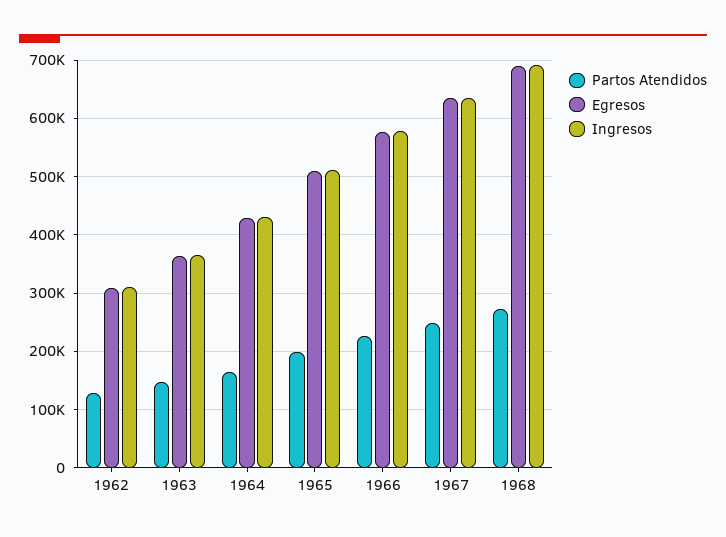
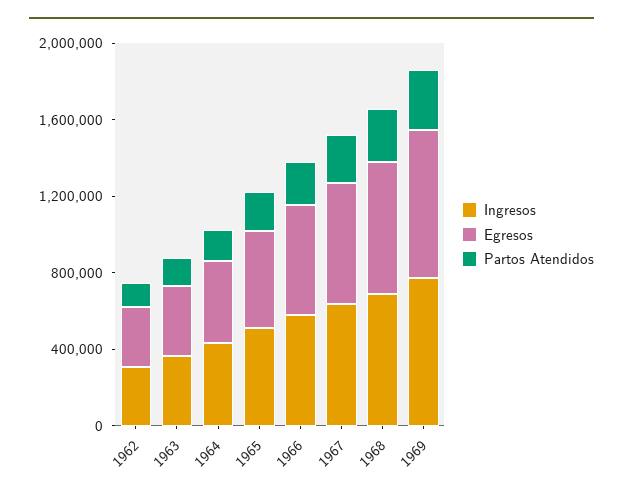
Ingresos, 1969: none -> 800000
Egresos, 1969: none -> 800000
Partos Atendidos, 1969: none -> 300000

